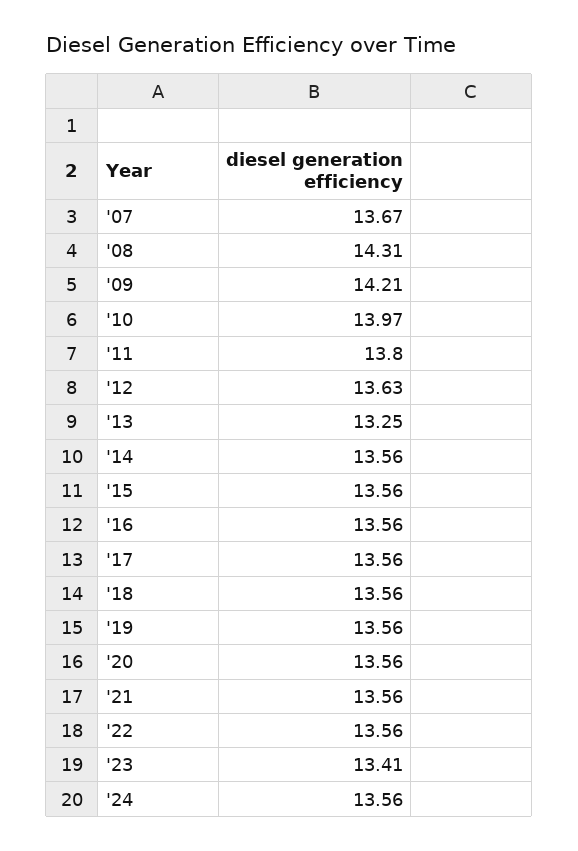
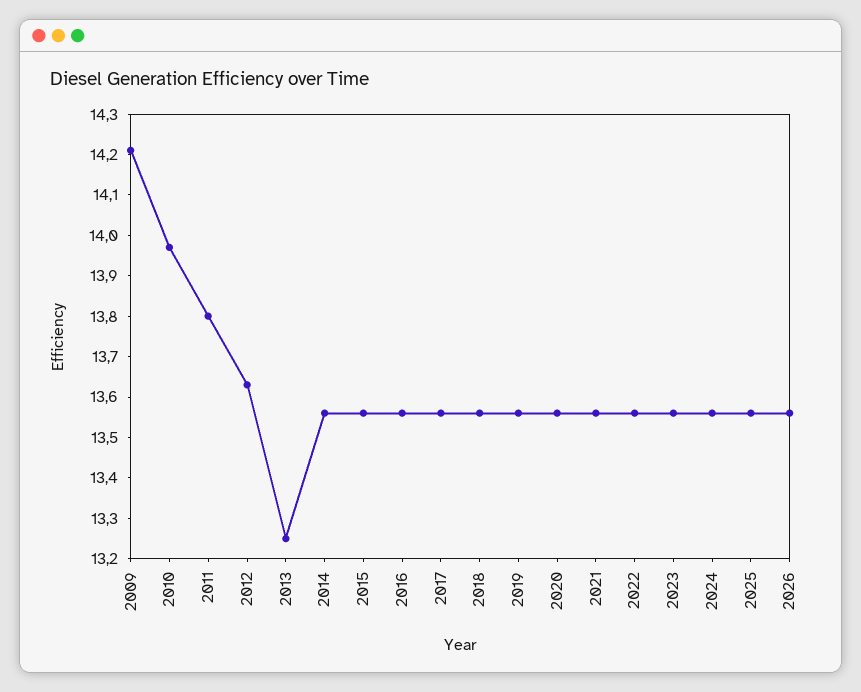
'07: 13.67 -> none
'08: 14.31 -> none
'23: 13.41 -> 13.55
2025: none -> 13.55
2026: none -> 13.55

